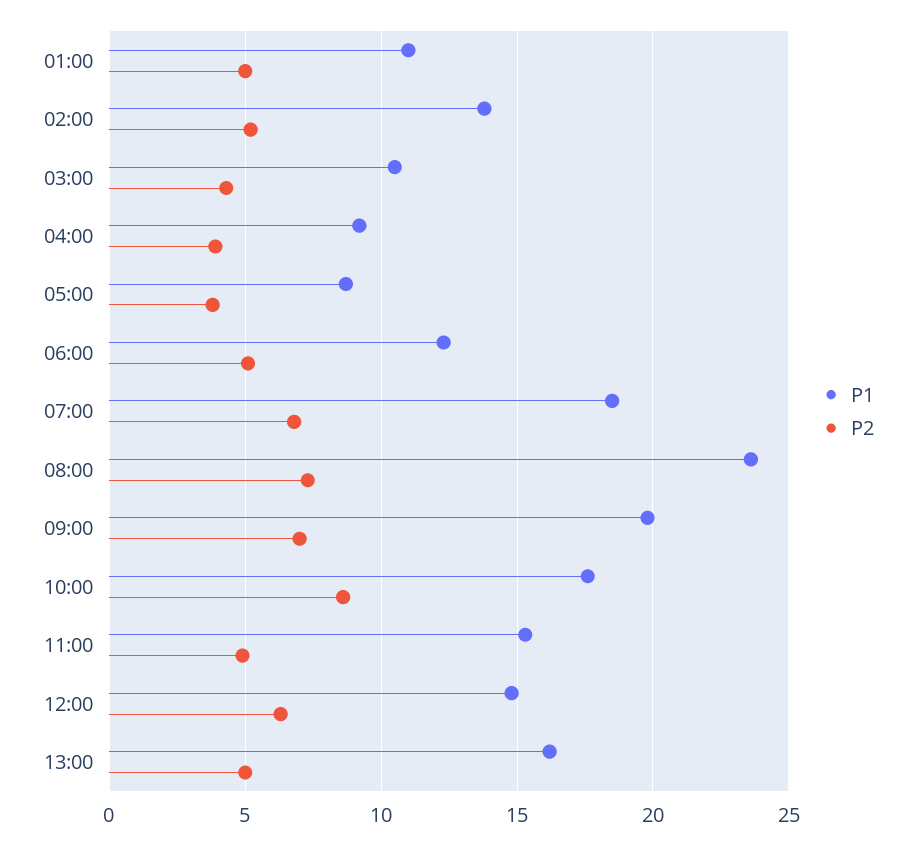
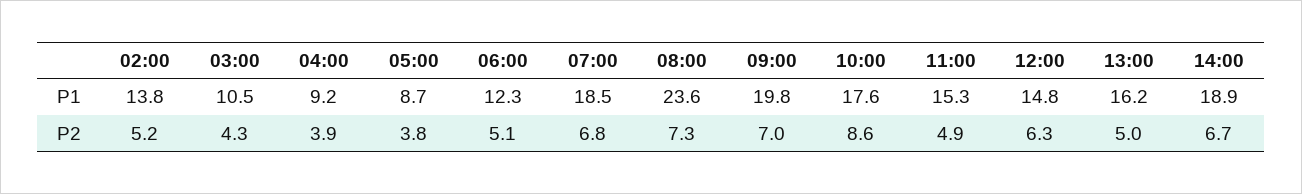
P1, 01:00: 11 -> none
P2, 01:00: 5 -> none
P1, 14:00: none -> 18.9
P2, 14:00: none -> 6.7

